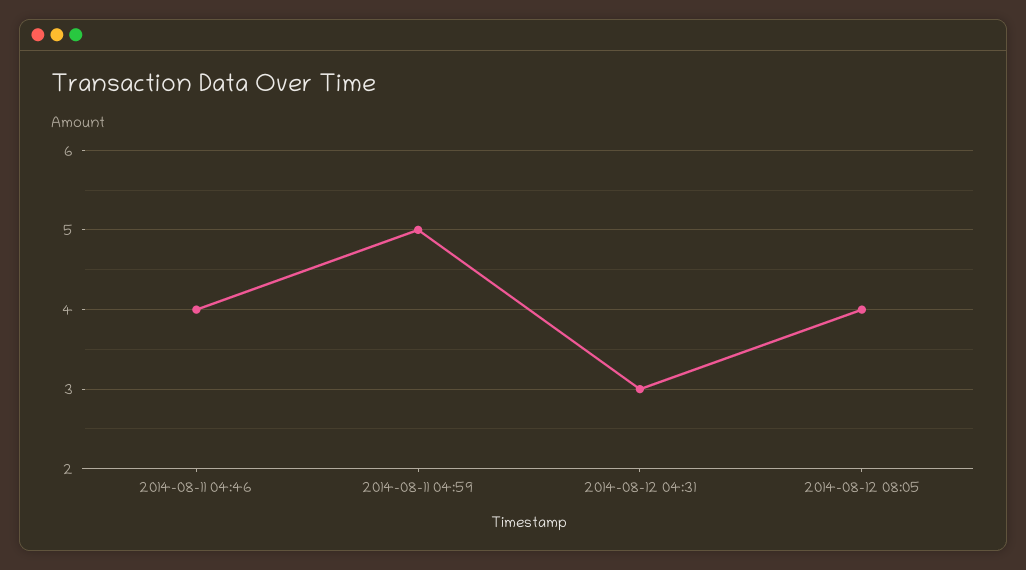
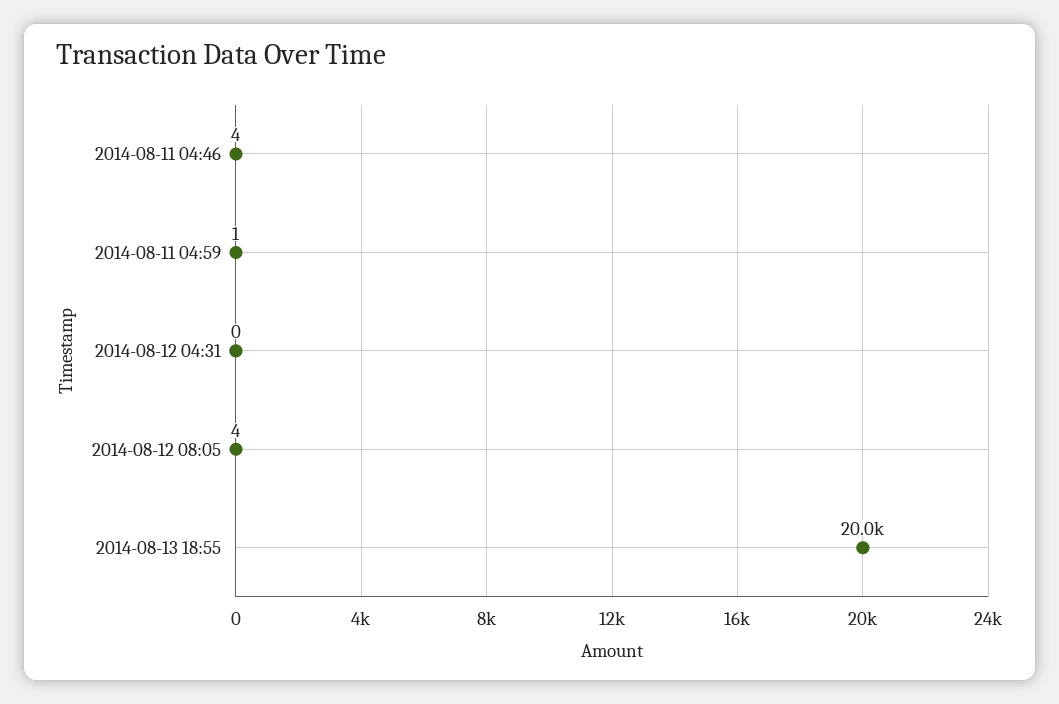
2014-08-11 04:59: 5 -> 1
2014-08-12 04:31: 3 -> 0
2014-08-13 18:55: none -> 20000

